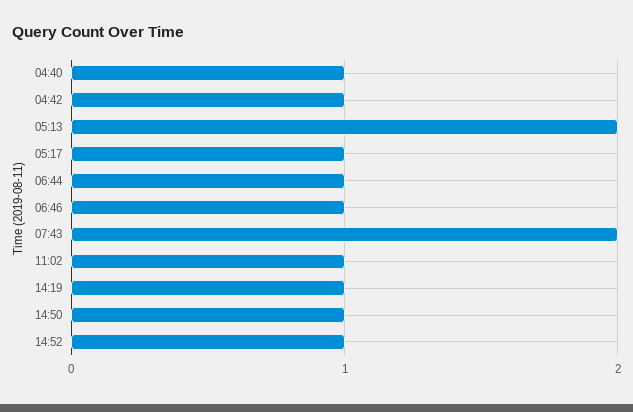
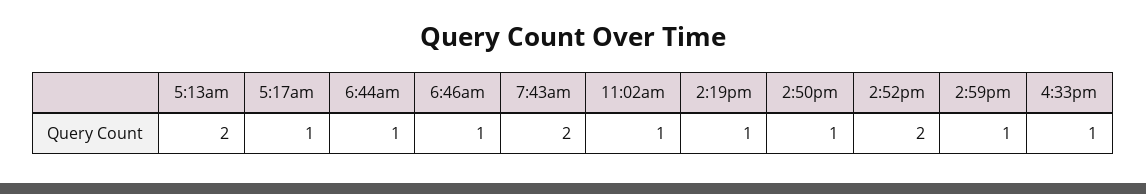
04:40: 1 -> none
04:42: 1 -> none
14:52: 1 -> 2
2:59pm: none -> 1
4:33pm: none -> 1

